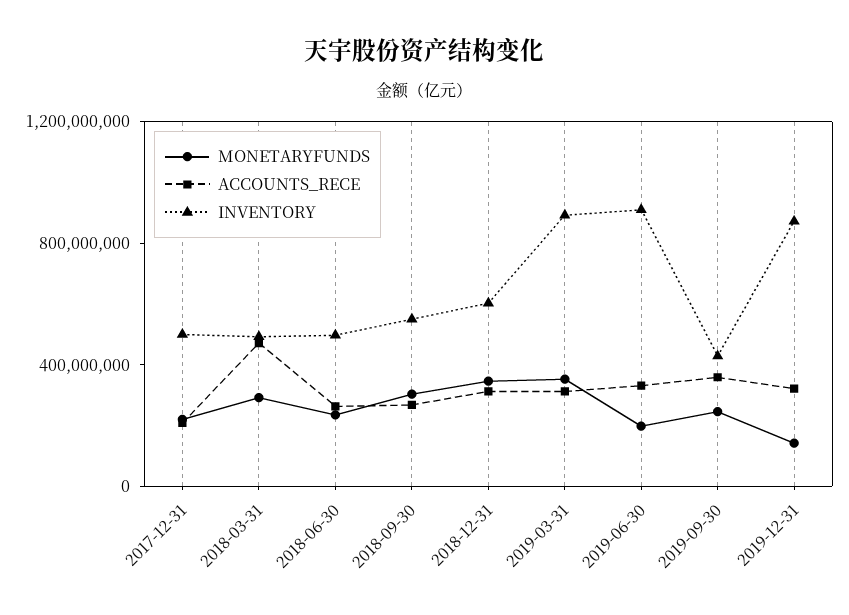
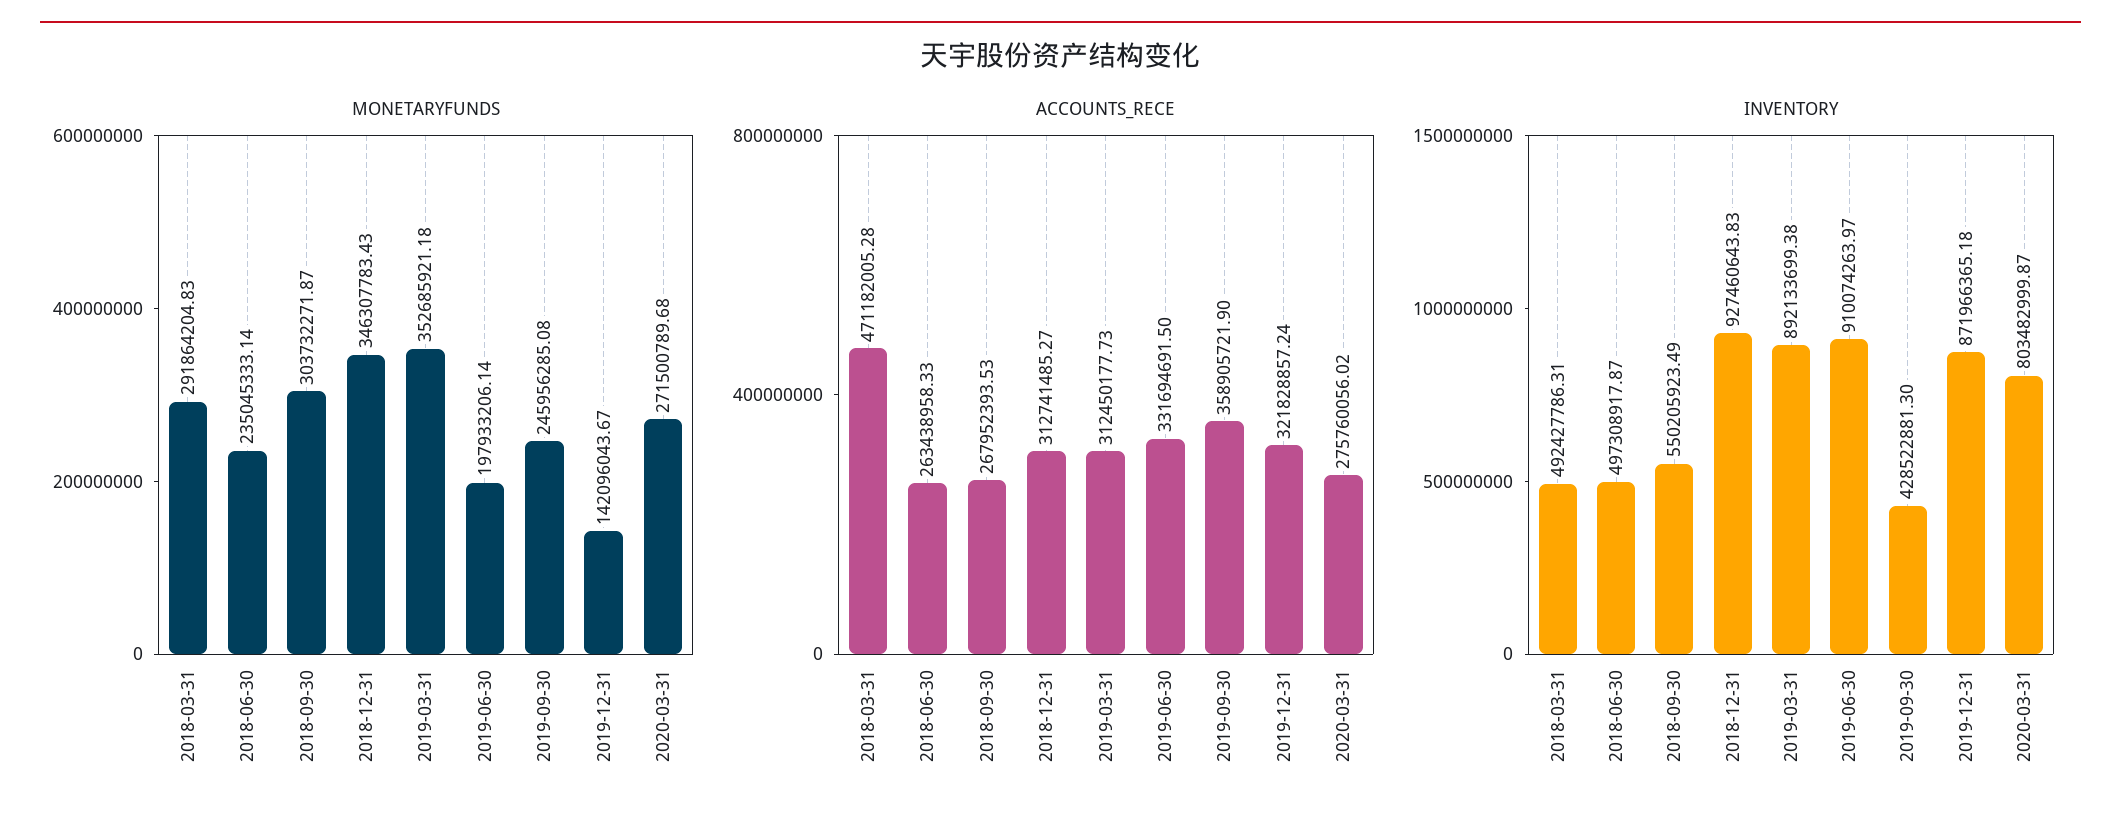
MONETARYFUNDS, 2017-12-31: 200000000 -> none
ACCOUNTS_RECE, 2017-12-31: 200000000 -> none
INVENTORY, 2017-12-31: 500000000 -> none
INVENTORY, 2018-12-31: 600000000 -> 927460643.83
MONETARYFUNDS, 2020-03-31: none -> 271500789.68
ACCOUNTS_RECE, 2020-03-31: none -> 275760056.02
INVENTORY, 2020-03-31: none -> 803482999.87

